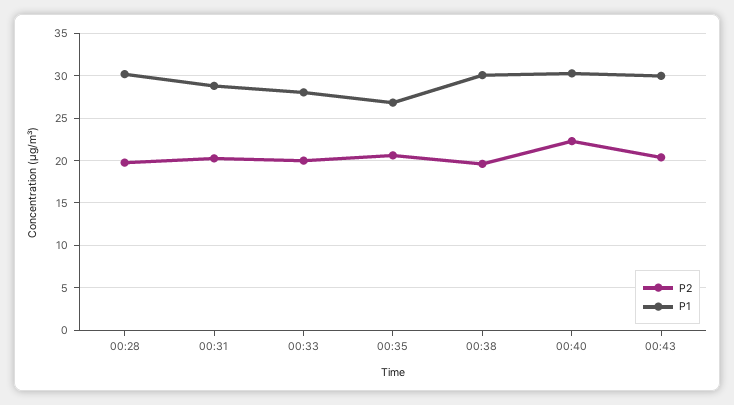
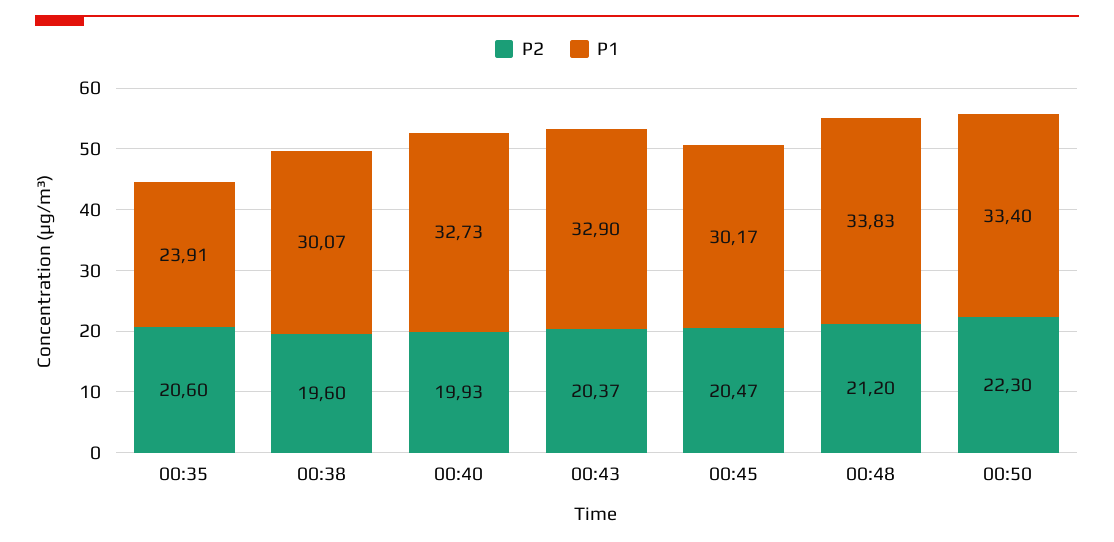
P2, 00:28: 20 -> none
P1, 00:28: 30 -> none
P2, 00:31: 20 -> none
P1, 00:31: 29 -> none
P2, 00:33: 20 -> none
P1, 00:33: 28 -> none
P1, 00:35: 27 -> 23.91
P2, 00:40: 22 -> 19.93
P1, 00:40: 30 -> 32.73
P1, 00:43: 30 -> 32.9
P2, 00:45: none -> 20.47
P1, 00:45: none -> 30.17
P2, 00:48: none -> 21.2
P1, 00:48: none -> 33.83
P2, 00:50: none -> 22.3
P1, 00:50: none -> 33.4

